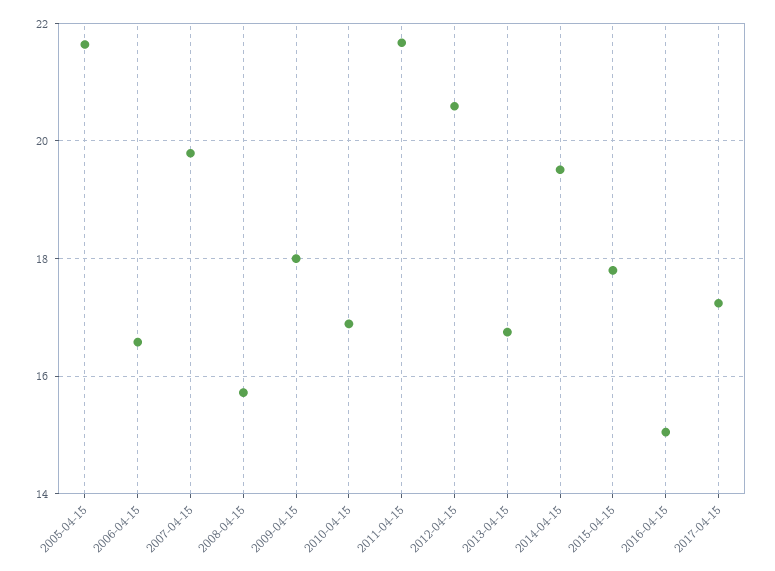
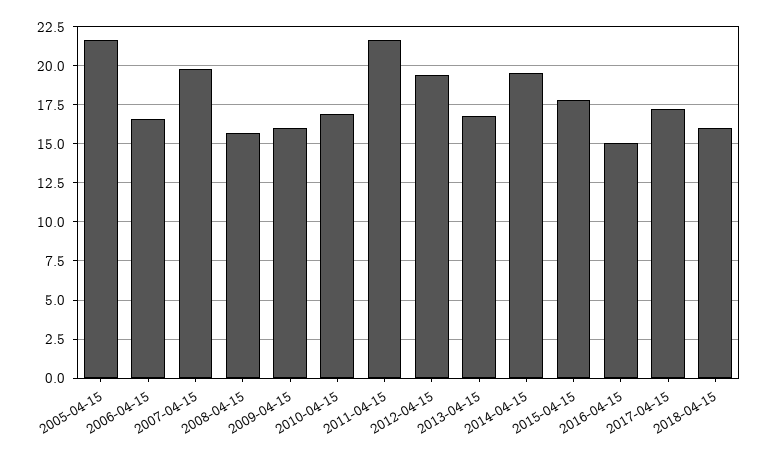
2009-04-15: 18 -> 16
2012-04-15: 20.6 -> 19.5
2018-04-15: none -> 16

